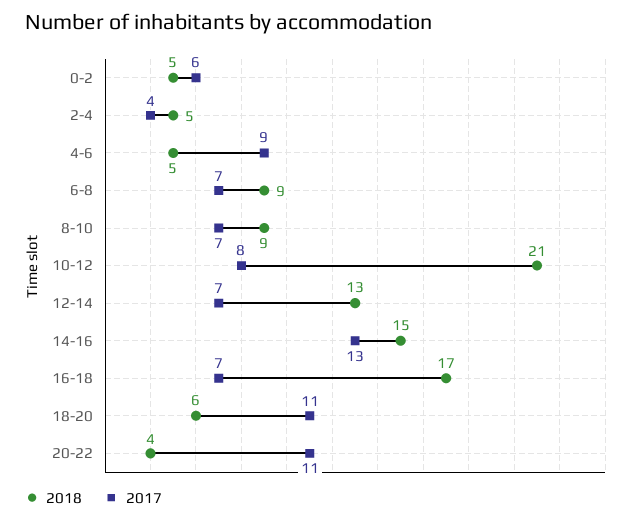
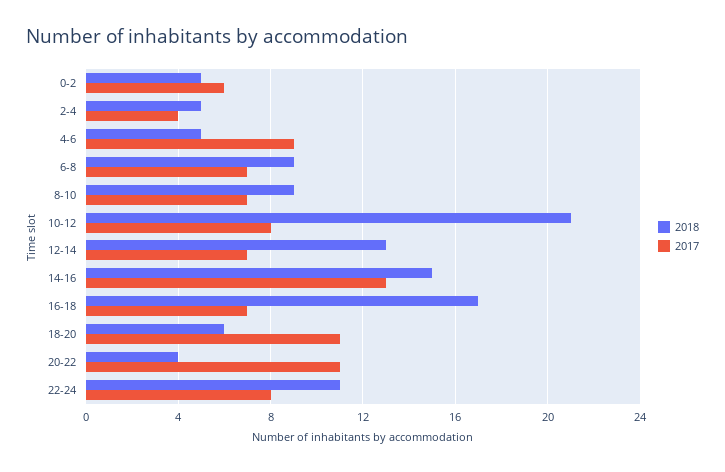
2018, 22-24: none -> 11
2017, 22-24: none -> 8

